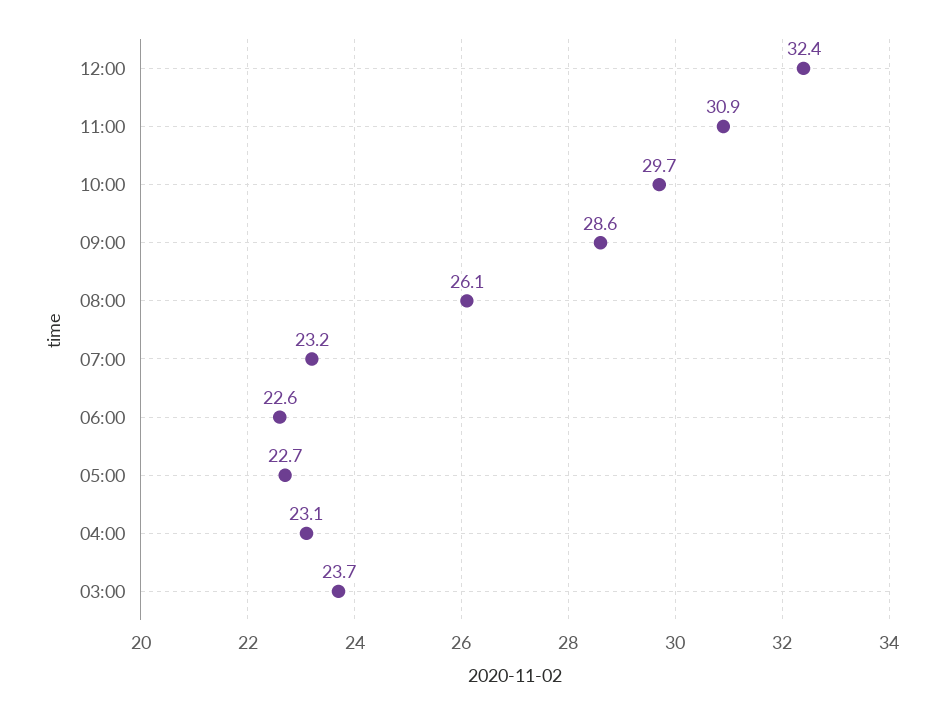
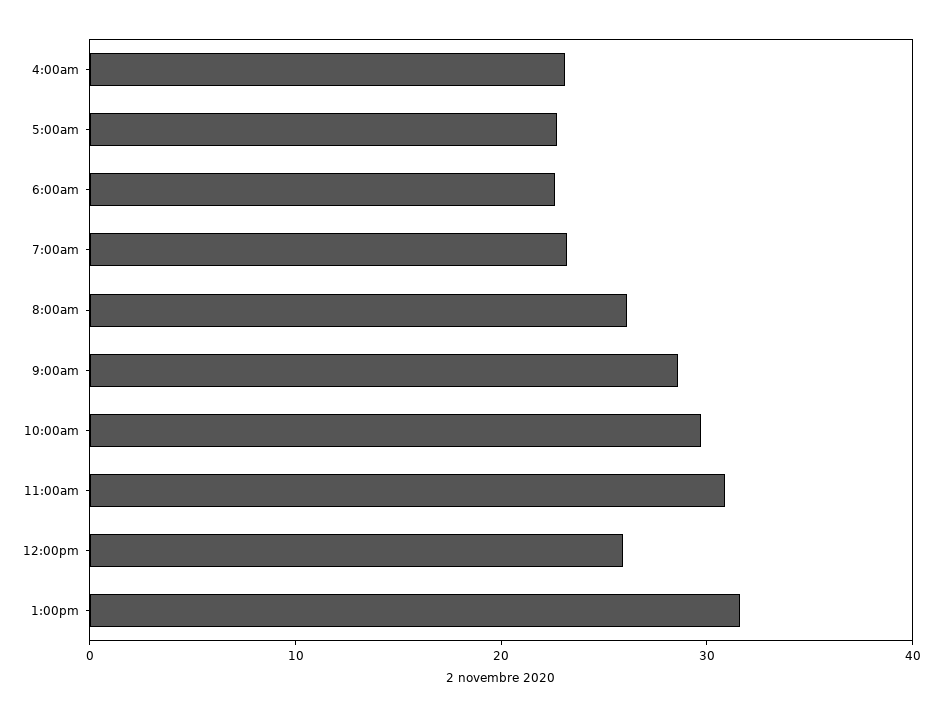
12:00: 32.4 -> 26
03:00: 23.7 -> none
1:00pm: none -> 32

